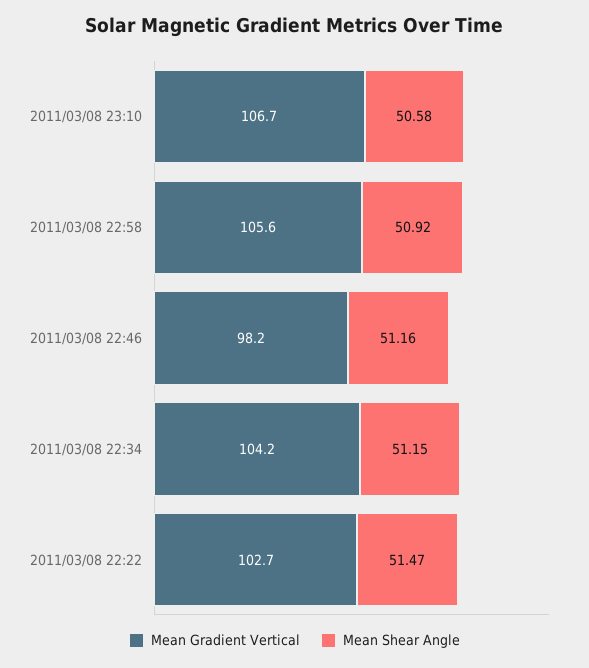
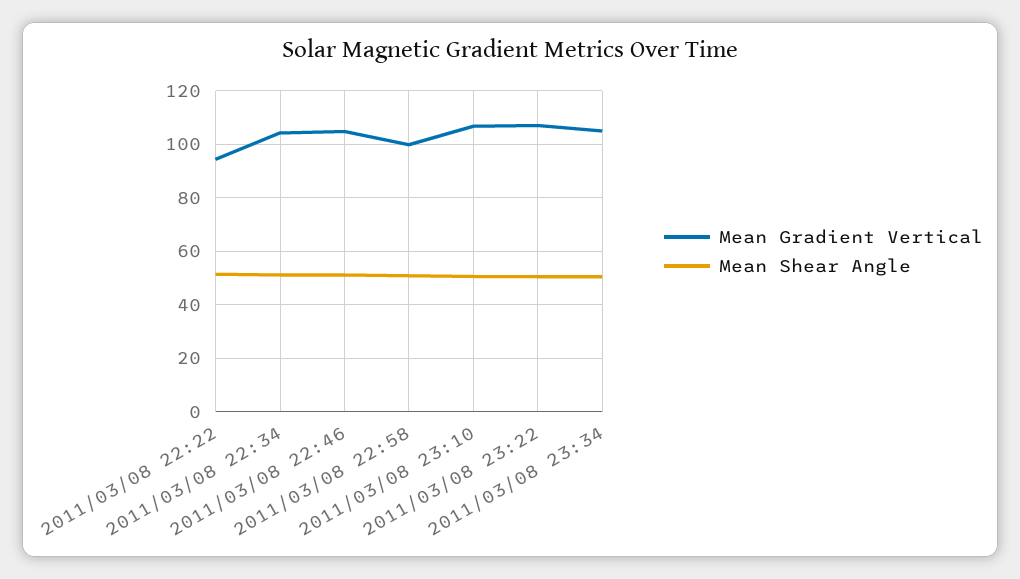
Mean Gradient Vertical, 2011/03/08 22:58: 105.6 -> 100
Mean Gradient Vertical, 2011/03/08 22:46: 98.2 -> 105
Mean Gradient Vertical, 2011/03/08 22:22: 102.7 -> 95
Mean Gradient Vertical, 2011/03/08 23:22: none -> 107.5
Mean Shear Angle, 2011/03/08 23:22: none -> 50
Mean Gradient Vertical, 2011/03/08 23:34: none -> 105
Mean Shear Angle, 2011/03/08 23:34: none -> 50

